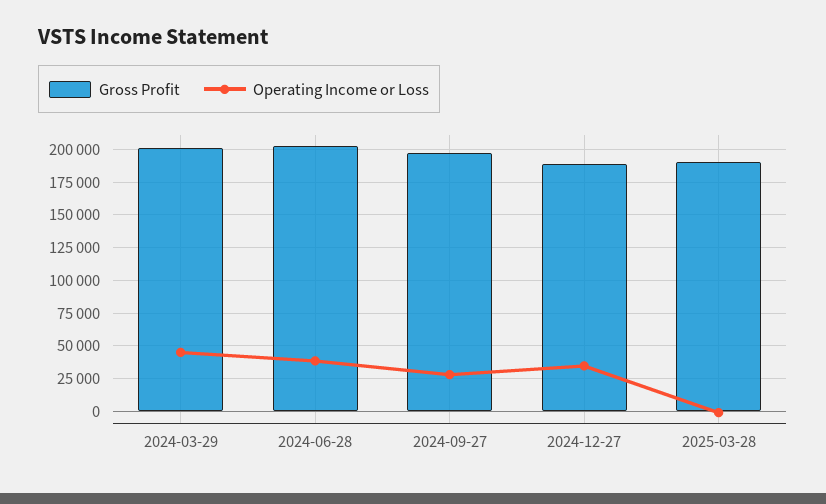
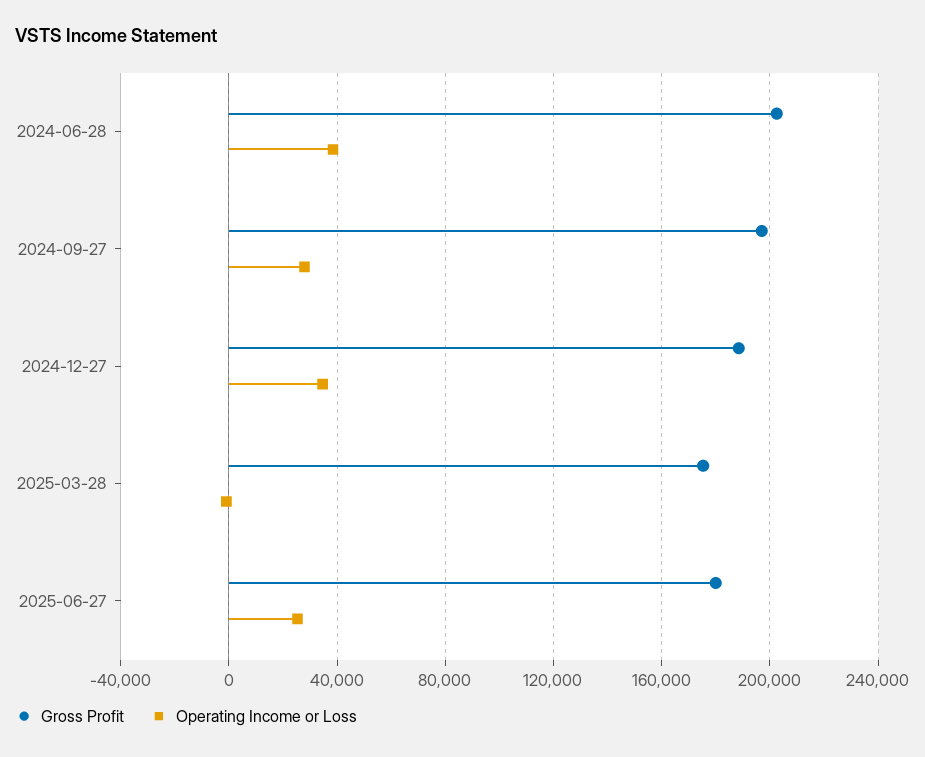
Gross Profit, 2024-03-29: 200000 -> none
Operating Income or Loss, 2024-03-29: 45000 -> none
Gross Profit, 2025-03-28: 190000 -> 175000
Gross Profit, 2025-06-27: none -> 180000
Operating Income or Loss, 2025-06-27: none -> 25000

